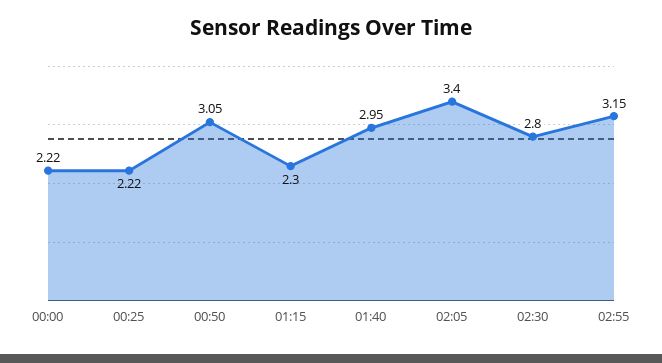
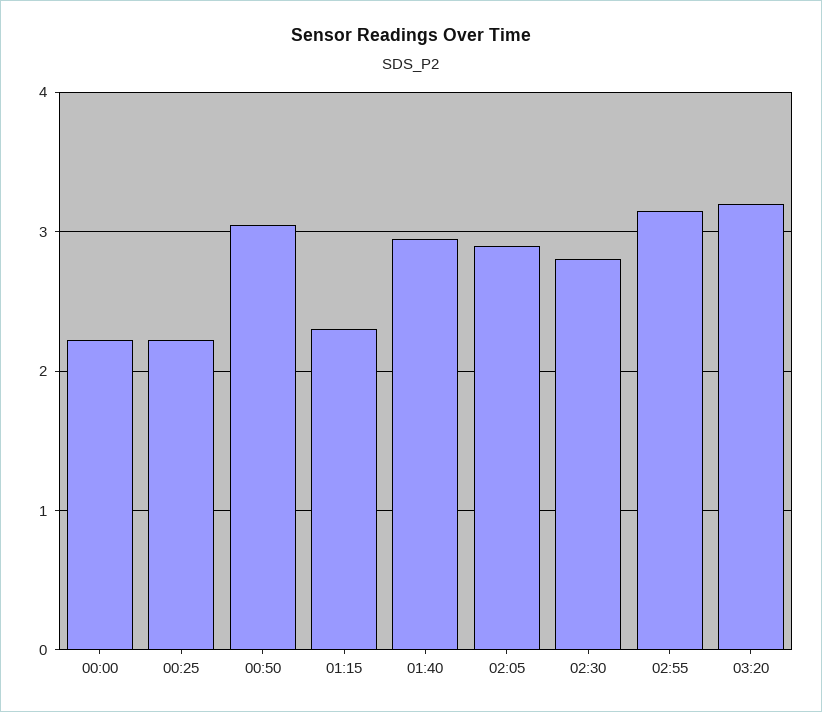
02:05: 3.4 -> 2.9
03:20: none -> 3.2

